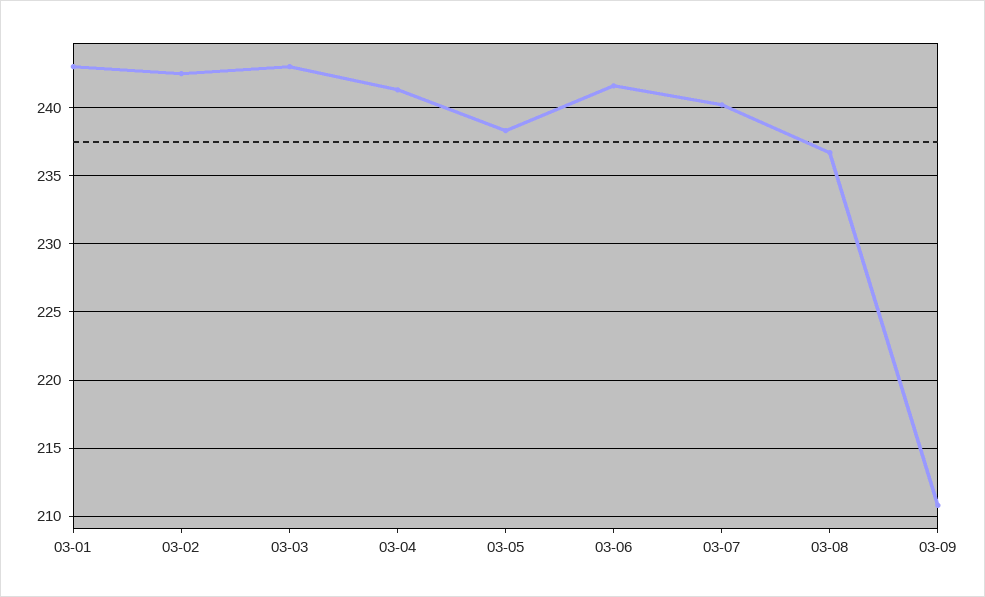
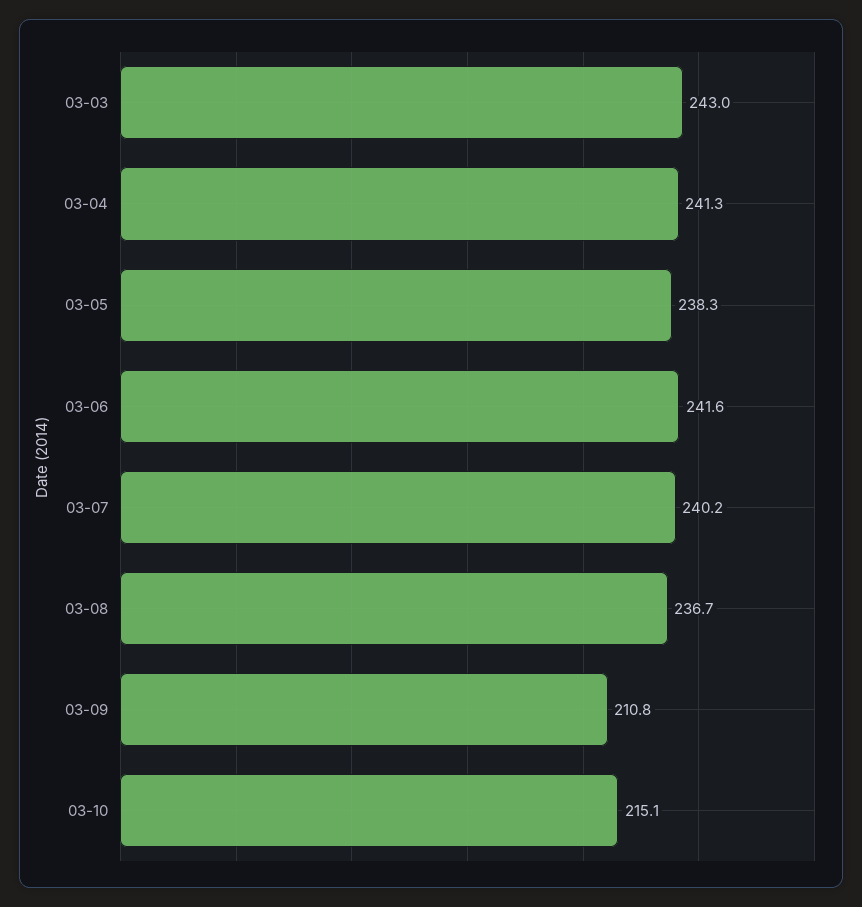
03-01: 243 -> none
03-02: 242.5 -> none
03-10: none -> 215.1

